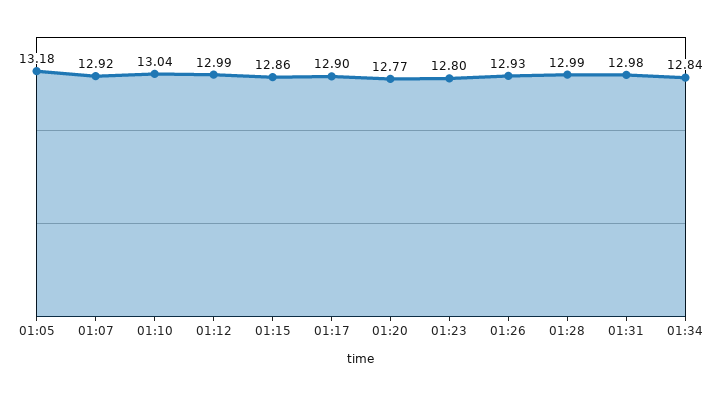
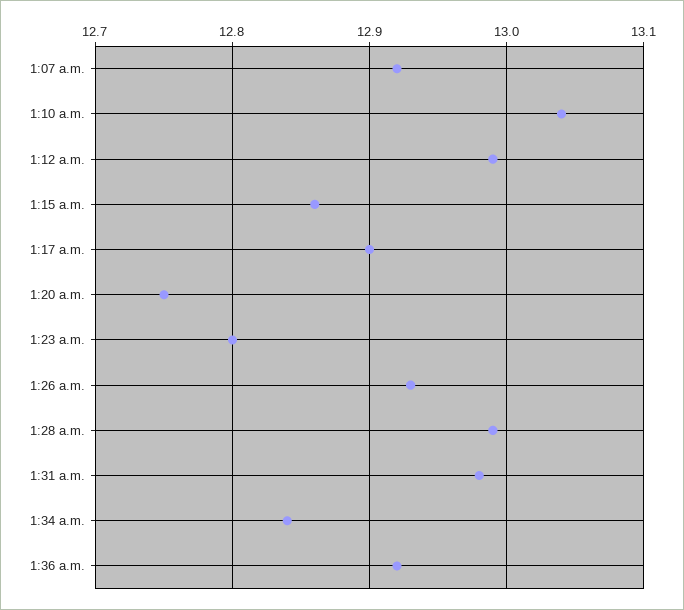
01:05: 13.18 -> none
01:20: 12.77 -> 12.75
1:36 a.m.: none -> 12.92

